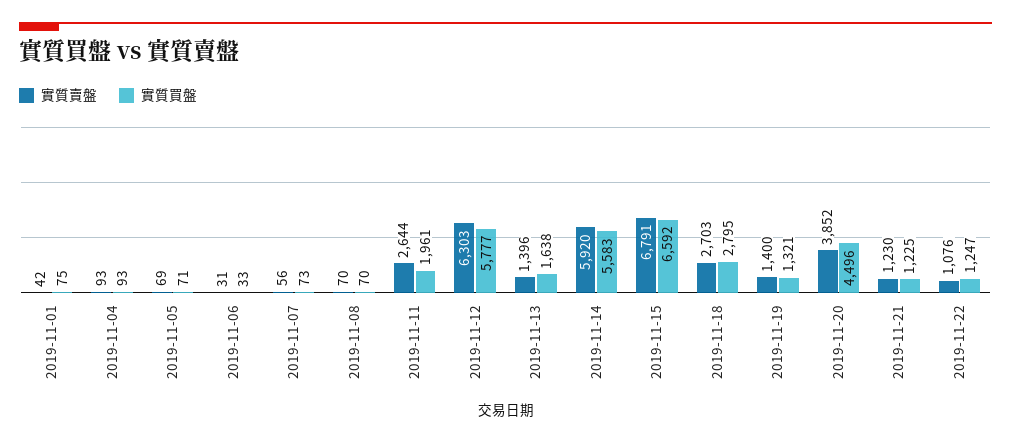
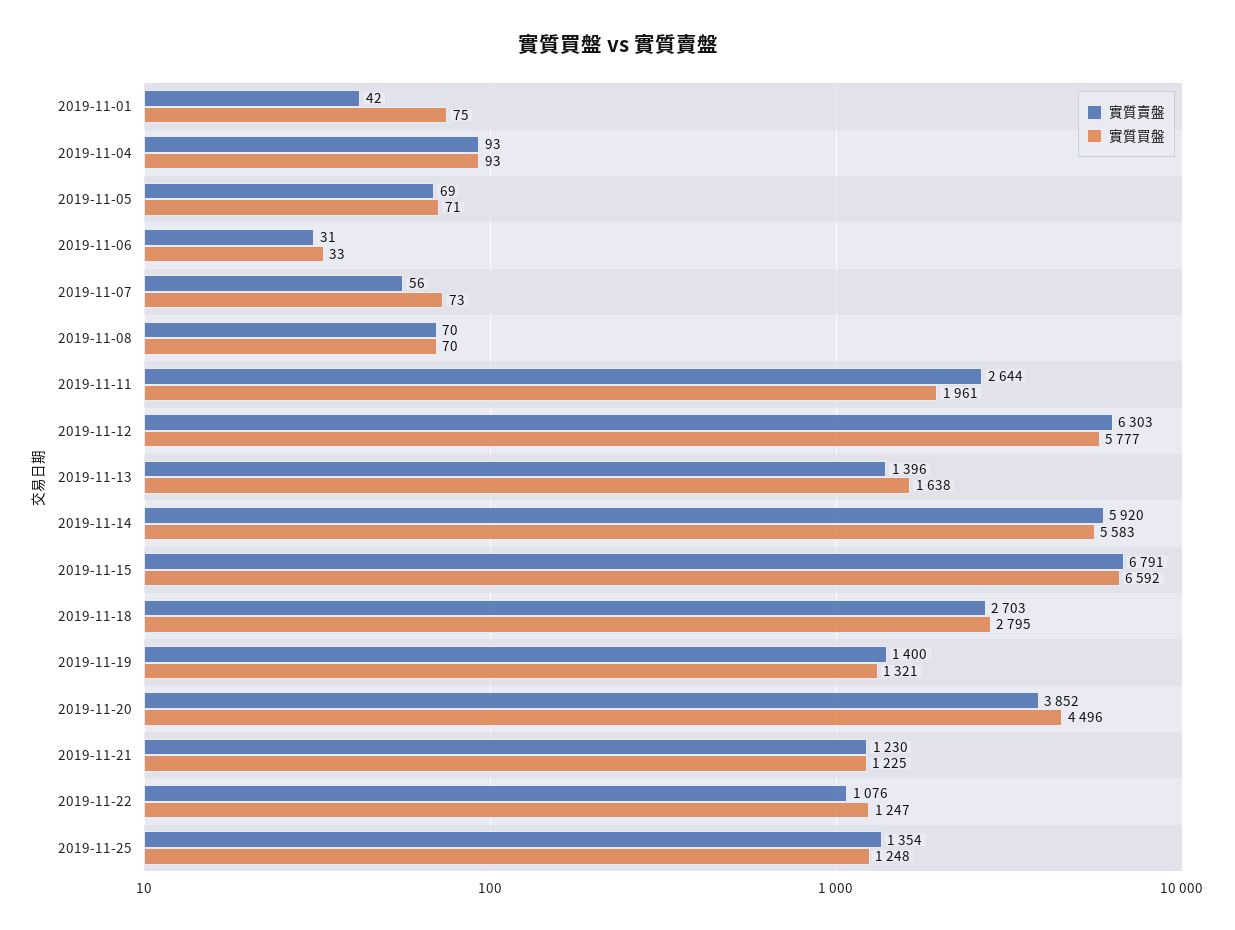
實質賣盤, 2019-11-25: none -> 1354
實質買盤, 2019-11-25: none -> 1248

